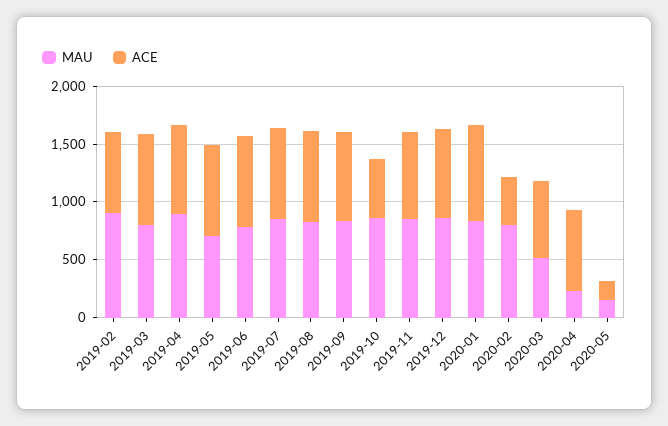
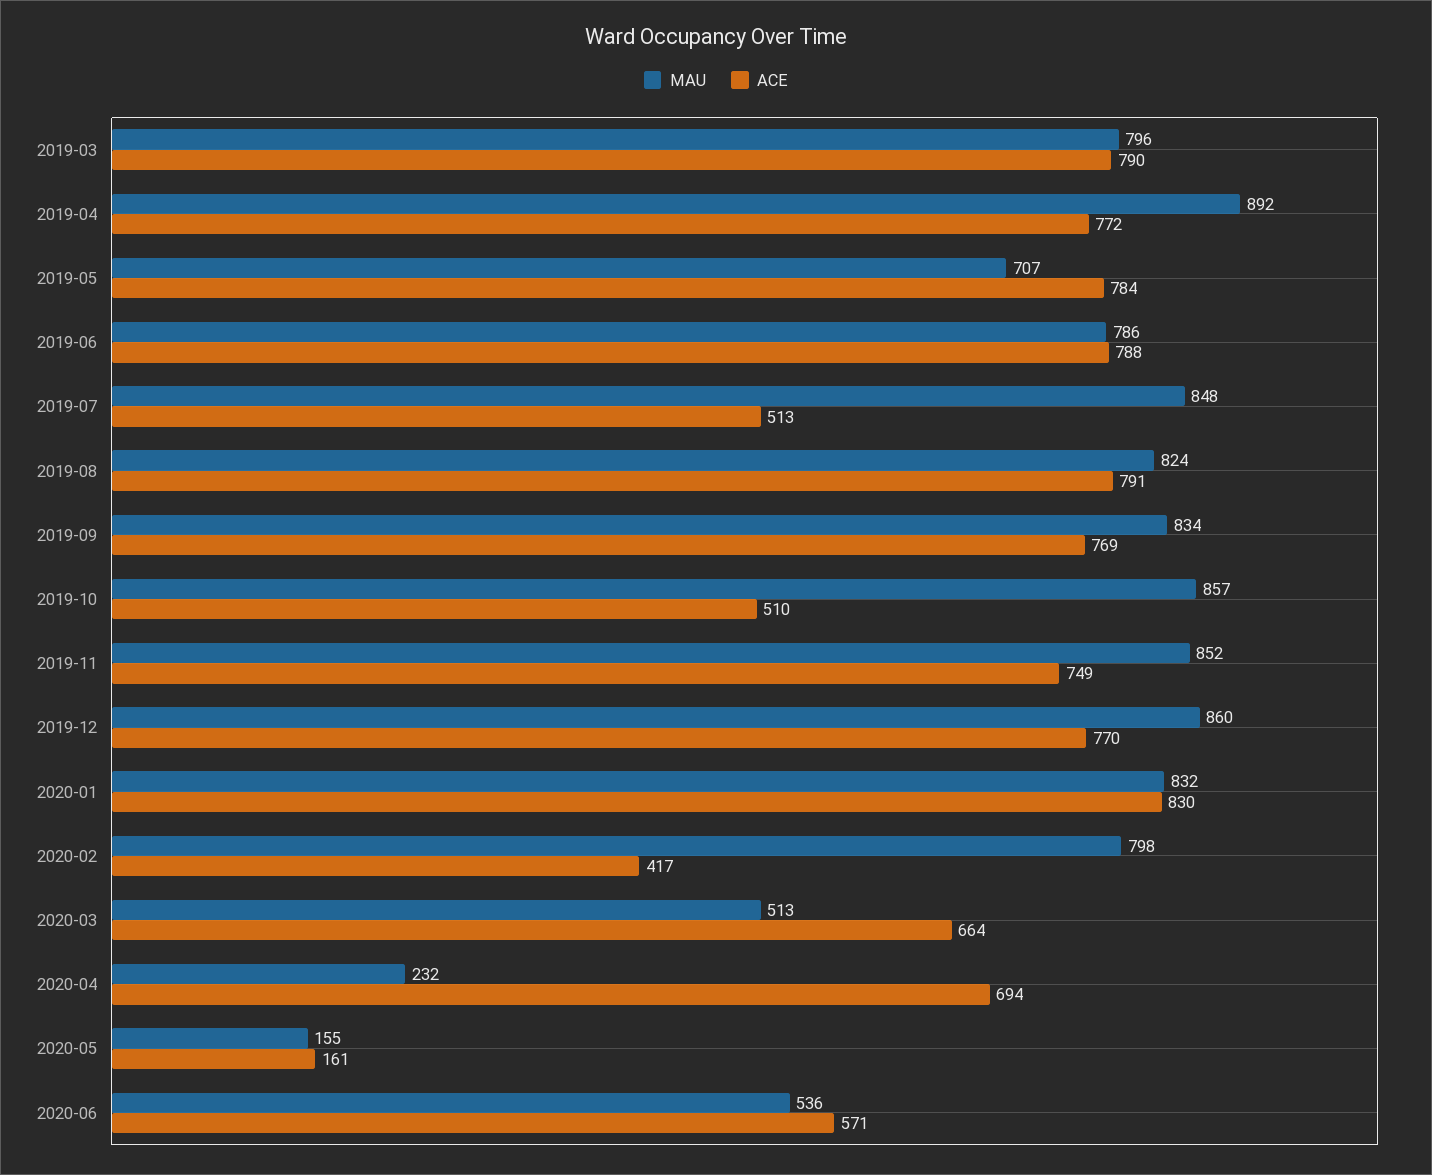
MAU, 2019-02: 900 -> none
ACE, 2019-02: 700 -> none
ACE, 2019-07: 800 -> 513
MAU, 2020-06: none -> 536
ACE, 2020-06: none -> 571

